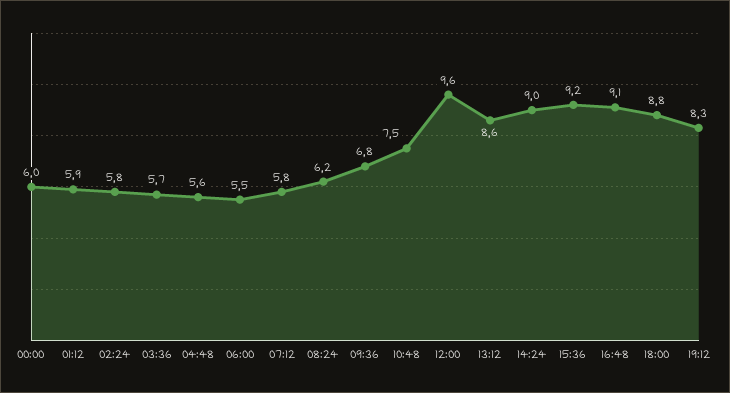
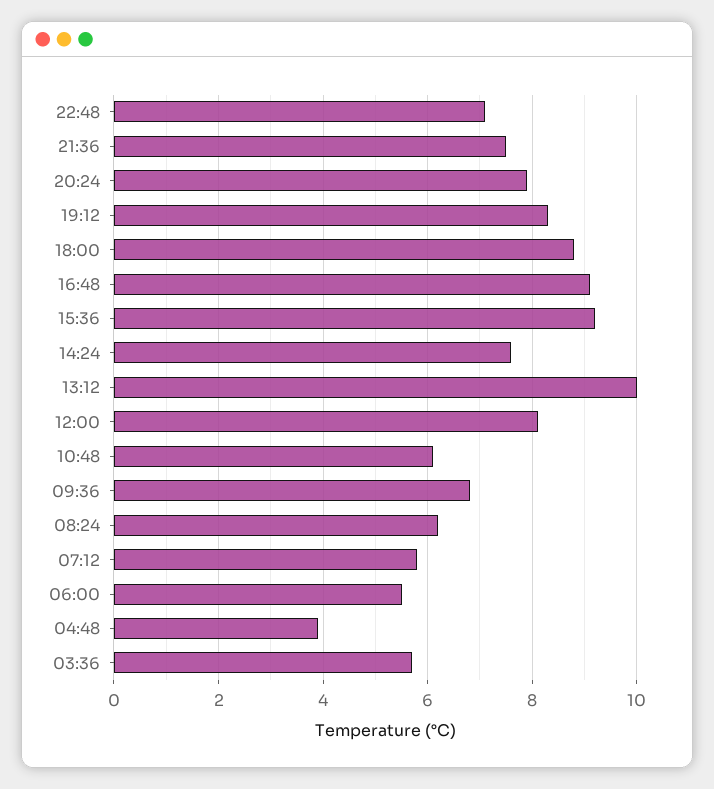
00:00: 6 -> none
01:12: 5.9 -> none
02:24: 5.8 -> none
04:48: 5.6 -> 4
10:48: 7.5 -> 6
12:00: 9.6 -> 8
13:12: 8.6 -> 10
14:24: 9 -> 7.5
22:48: none -> 7
21:36: none -> 7.5
20:24: none -> 8

